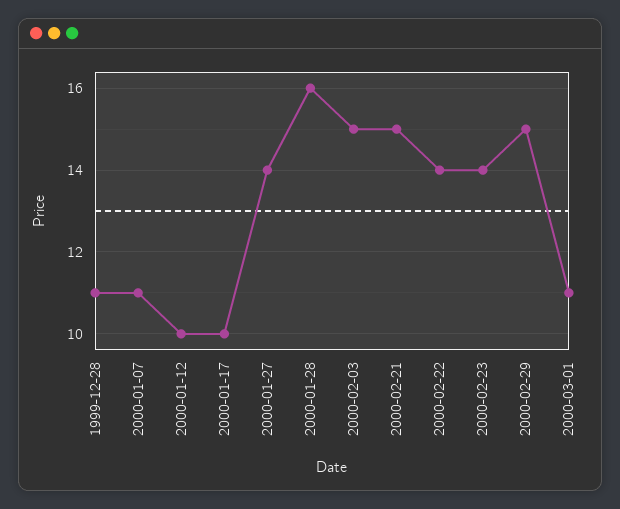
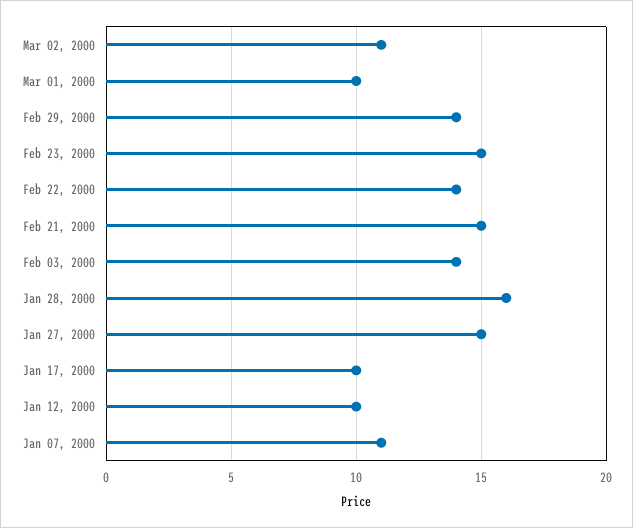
1999-12-28: 11 -> none
2000-01-27: 14 -> 15
2000-02-03: 15 -> 14
2000-02-23: 14 -> 15
2000-02-29: 15 -> 14
2000-03-01: 11 -> 10
Mar 02, 2000: none -> 11

